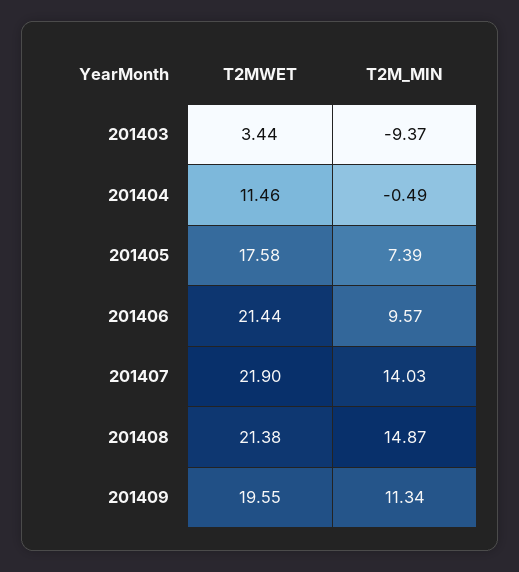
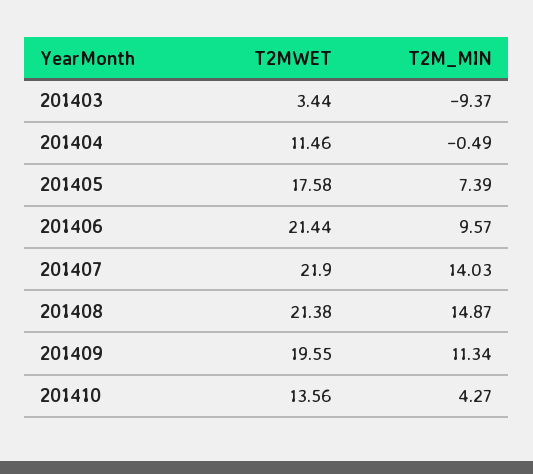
T2MWET, 201410: none -> 13.56
T2M_MIN, 201410: none -> 4.27

